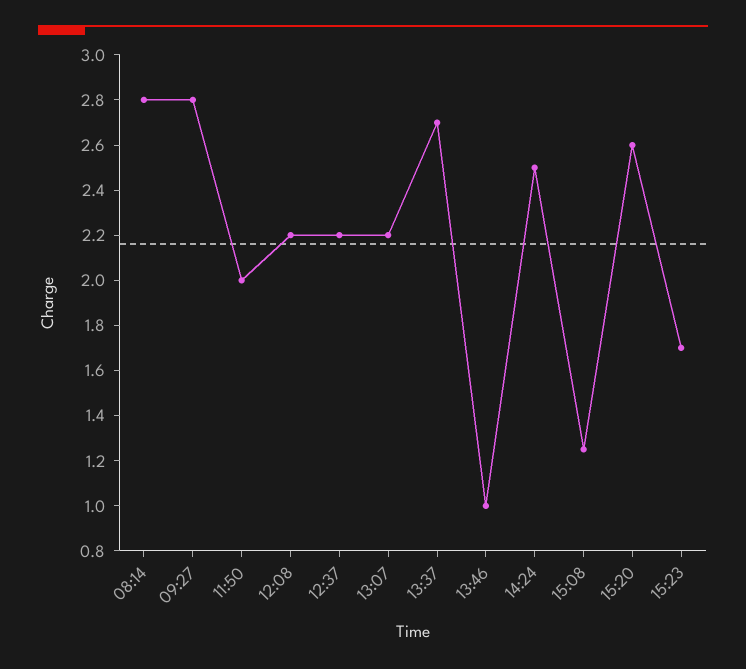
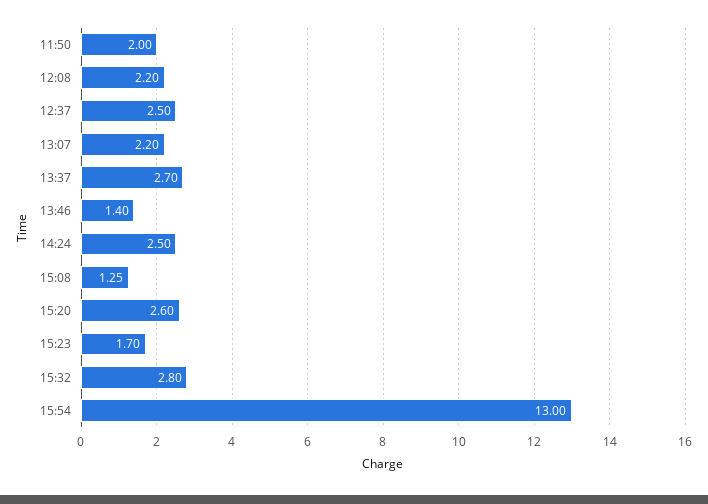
08:14: 2.8 -> none
09:27: 2.8 -> none
12:37: 2.2 -> 2.5
13:46: 1 -> 1.4
15:32: none -> 2.8
15:54: none -> 13

